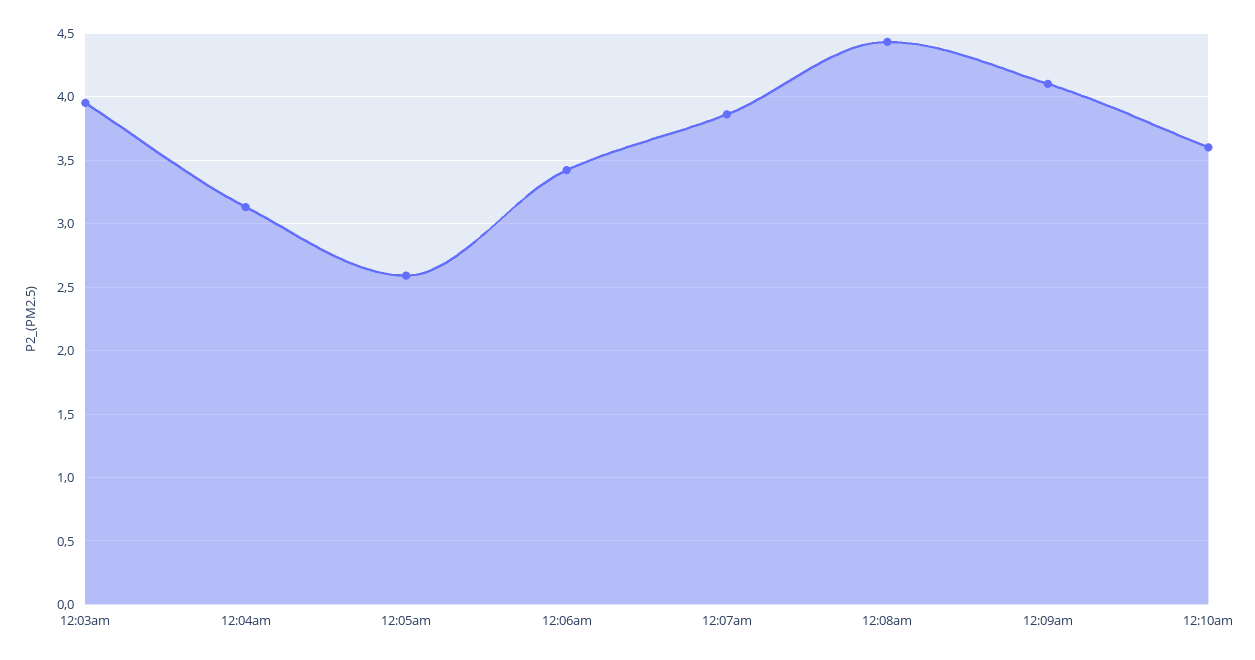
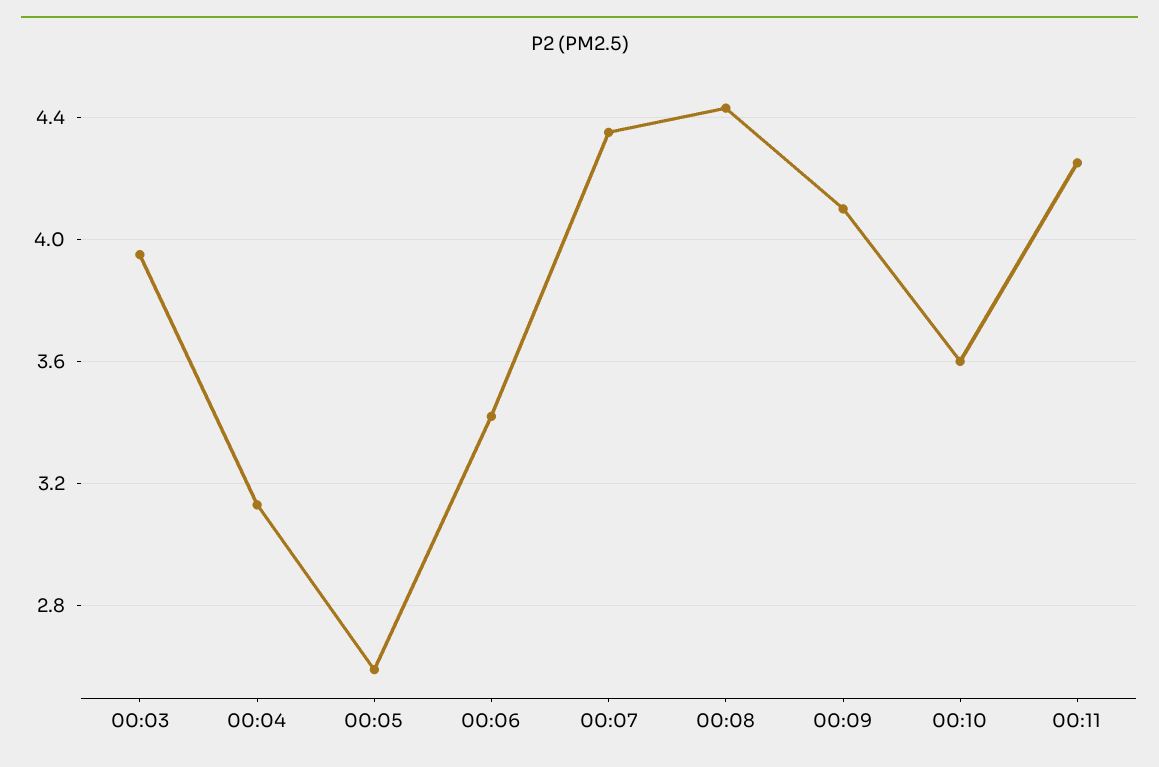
12:07am: 3.85 -> 4.35
00:11: none -> 4.25

